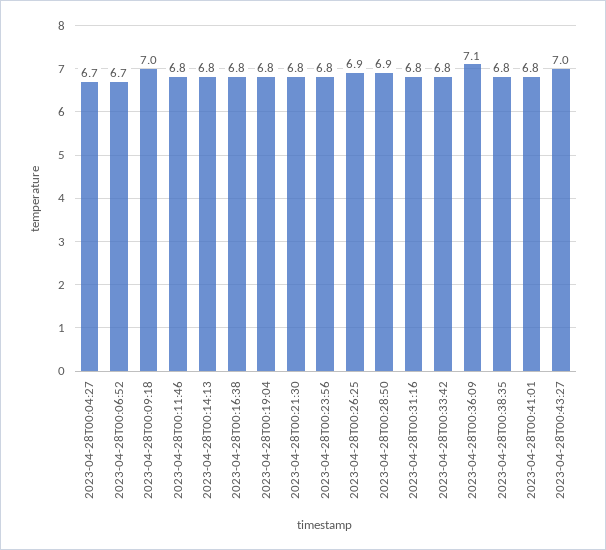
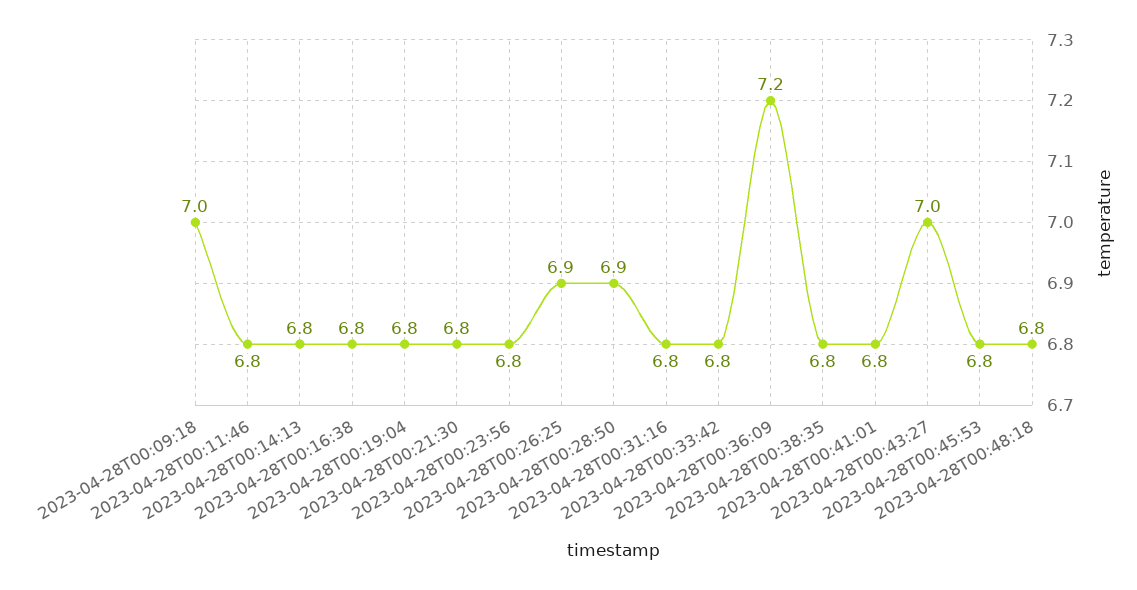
2023-04-28T00:04:27: 6.7 -> none
2023-04-28T00:06:52: 6.7 -> none
2023-04-28T00:36:09: 7.1 -> 7.2
2023-04-28T00:45:53: none -> 6.8
2023-04-28T00:48:18: none -> 6.8

